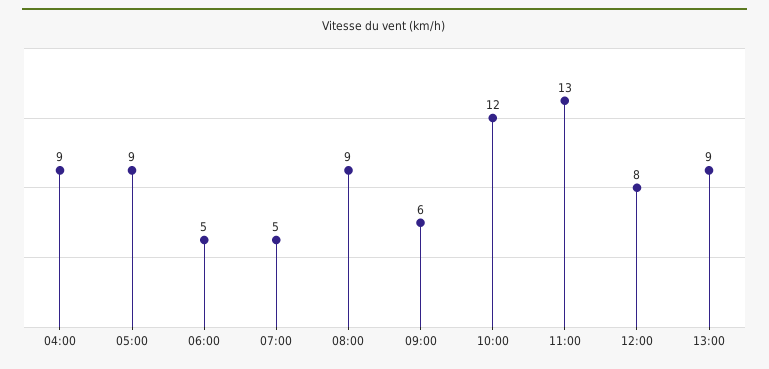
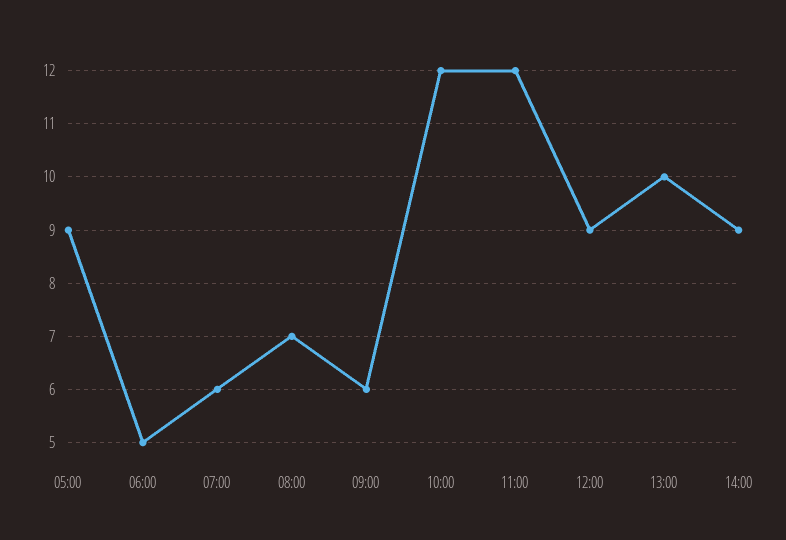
04:00: 9 -> none
07:00: 5 -> 6
08:00: 9 -> 7
11:00: 13 -> 12
12:00: 8 -> 9
13:00: 9 -> 10
14:00: none -> 9

